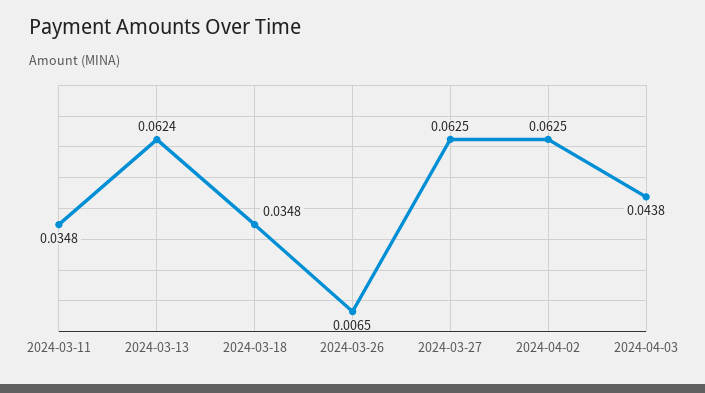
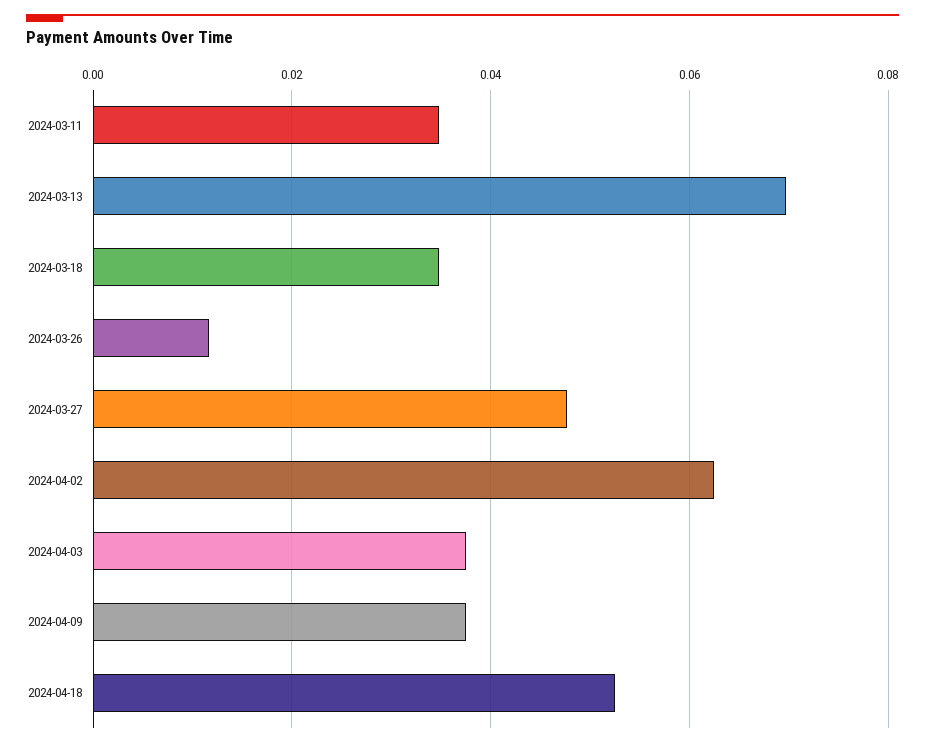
2024-03-13: 0.0624 -> 0.07
2024-03-26: 0.0065 -> 0.012
2024-03-27: 0.0625 -> 0.048
2024-04-03: 0.0438 -> 0.038
2024-04-09: none -> 0.038
2024-04-18: none -> 0.052

